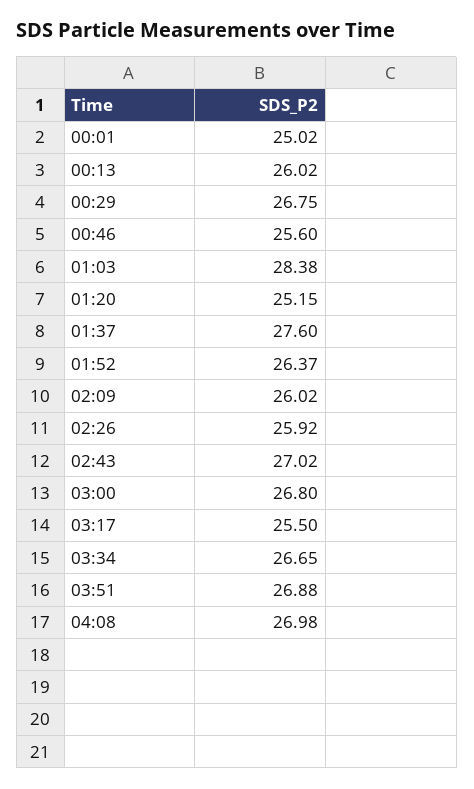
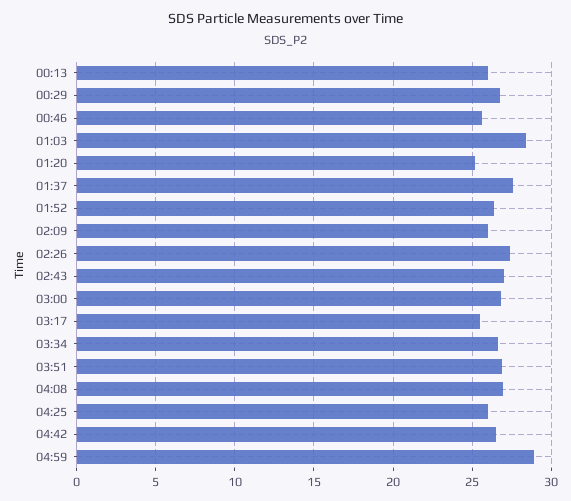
00:01: 25.02 -> none
02:26: 25.92 -> 27.5
04:25: none -> 26
04:42: none -> 26.5
04:59: none -> 29

